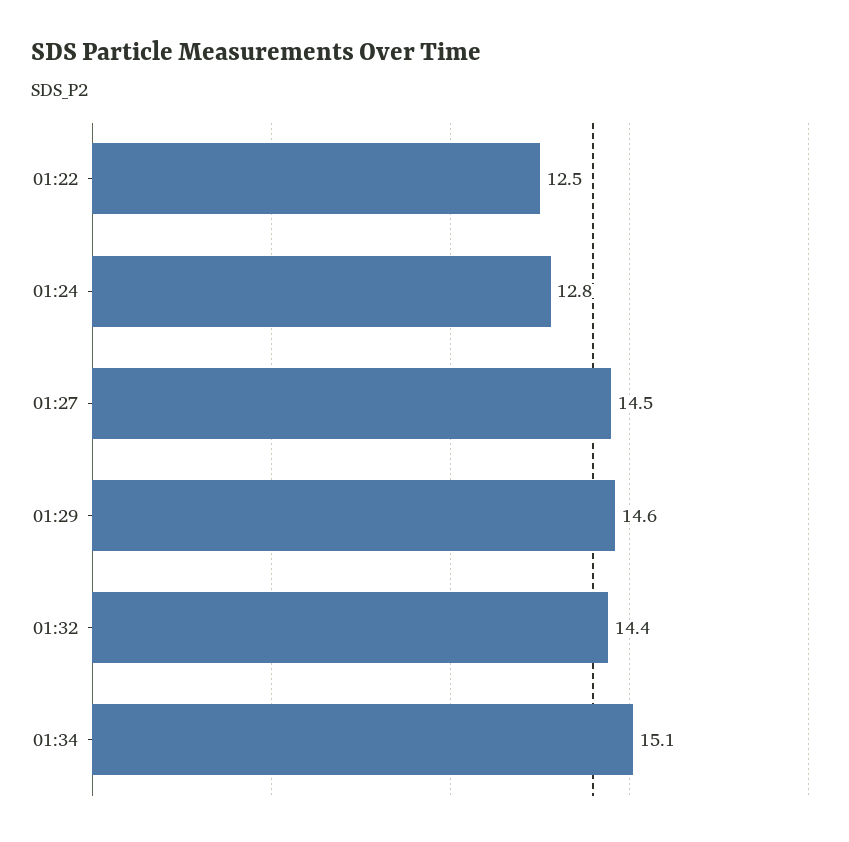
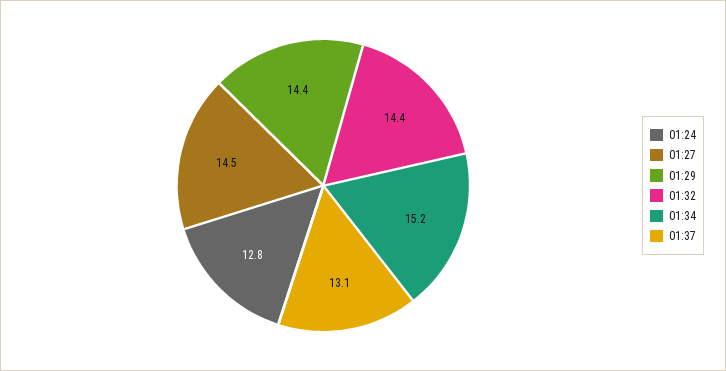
01:22: 12.5 -> none
01:29: 14.6 -> 14.4
01:34: 15.1 -> 15.2
01:37: none -> 13.1

